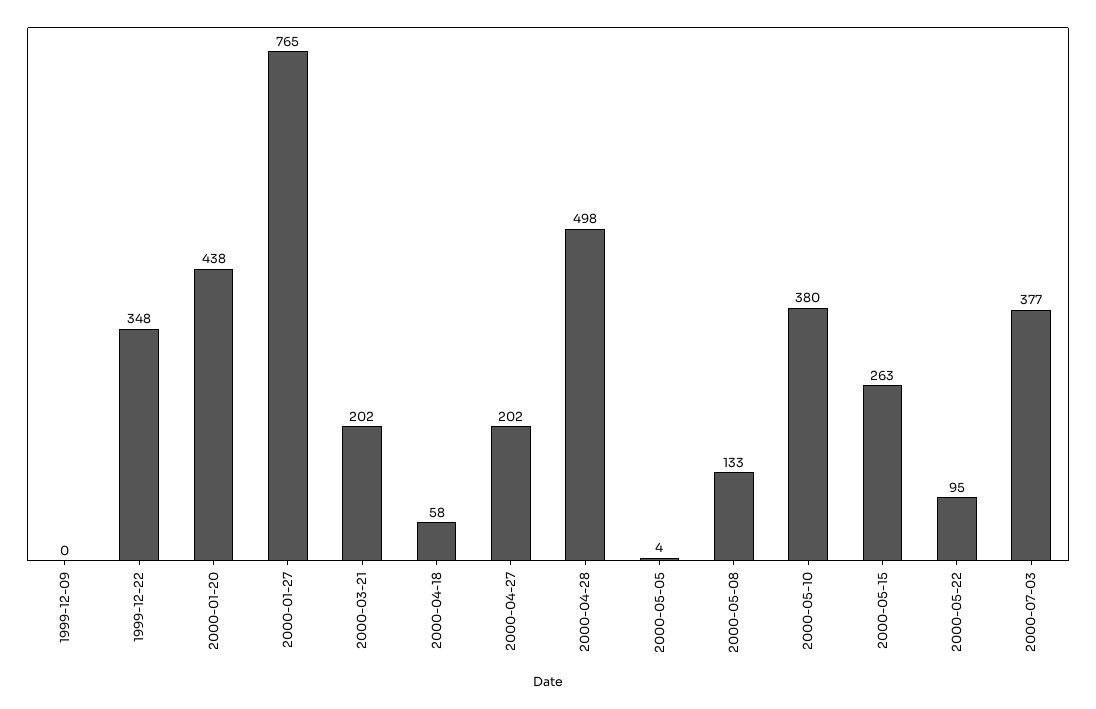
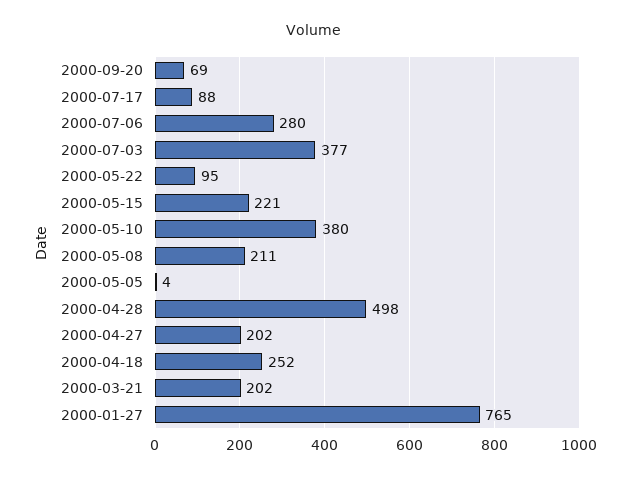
1999-12-09: 0 -> none
1999-12-22: 348 -> none
2000-01-20: 438 -> none
2000-04-18: 58 -> 252
2000-05-08: 133 -> 211
2000-05-15: 263 -> 221
2000-09-20: none -> 69
2000-07-17: none -> 88
2000-07-06: none -> 280

